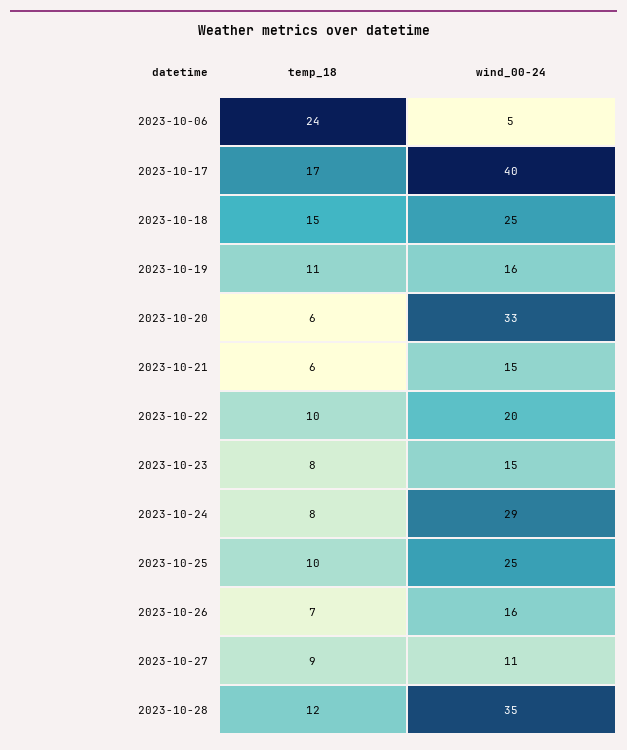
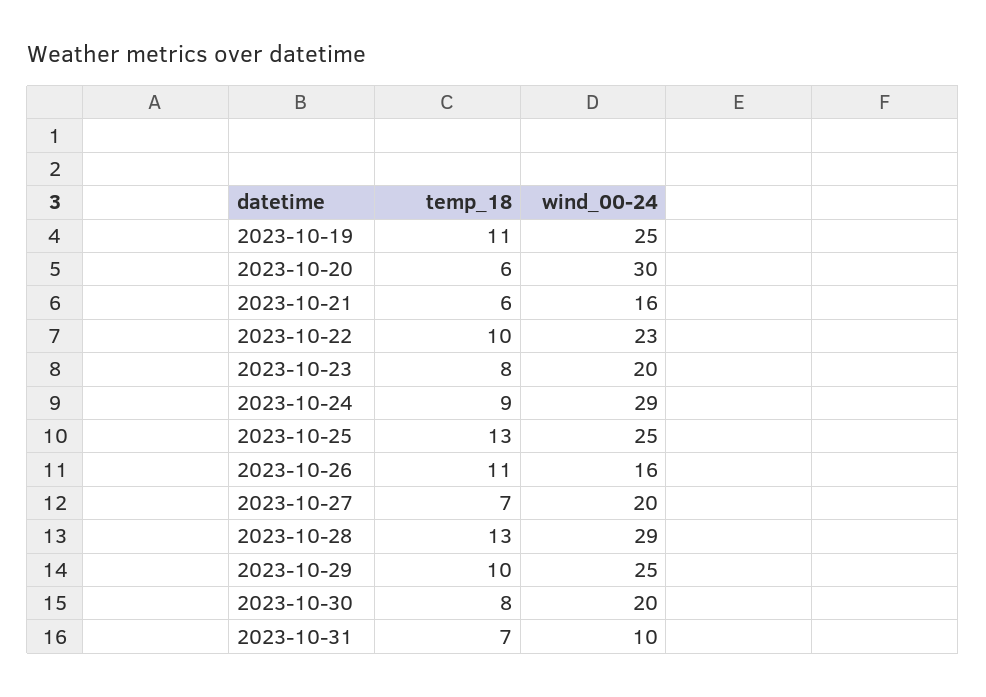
temp_18, 2023-10-06: 24 -> none
wind_00-24, 2023-10-06: 5 -> none
temp_18, 2023-10-17: 17 -> none
wind_00-24, 2023-10-17: 40 -> none
temp_18, 2023-10-18: 15 -> none
wind_00-24, 2023-10-18: 25 -> none
wind_00-24, 2023-10-19: 16 -> 25
wind_00-24, 2023-10-20: 33 -> 30
wind_00-24, 2023-10-21: 15 -> 16
wind_00-24, 2023-10-22: 20 -> 23
wind_00-24, 2023-10-23: 15 -> 20
temp_18, 2023-10-24: 8 -> 9
temp_18, 2023-10-25: 10 -> 13
temp_18, 2023-10-26: 7 -> 11
temp_18, 2023-10-27: 9 -> 7
wind_00-24, 2023-10-27: 11 -> 20
temp_18, 2023-10-28: 12 -> 13
wind_00-24, 2023-10-28: 35 -> 29
temp_18, 2023-10-29: none -> 10
wind_00-24, 2023-10-29: none -> 25
temp_18, 2023-10-30: none -> 8
wind_00-24, 2023-10-30: none -> 20
temp_18, 2023-10-31: none -> 7
wind_00-24, 2023-10-31: none -> 10

